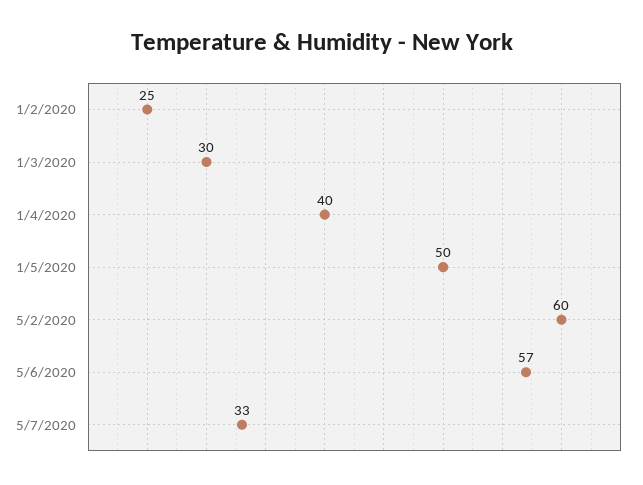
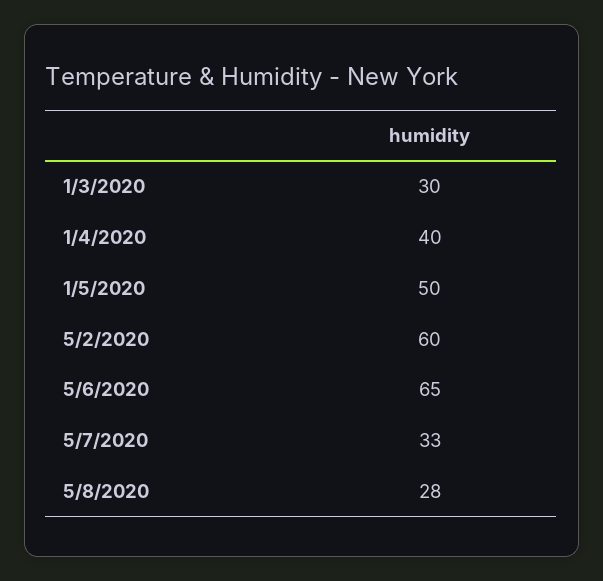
1/2/2020: 25 -> none
5/6/2020: 57 -> 65
5/8/2020: none -> 28

